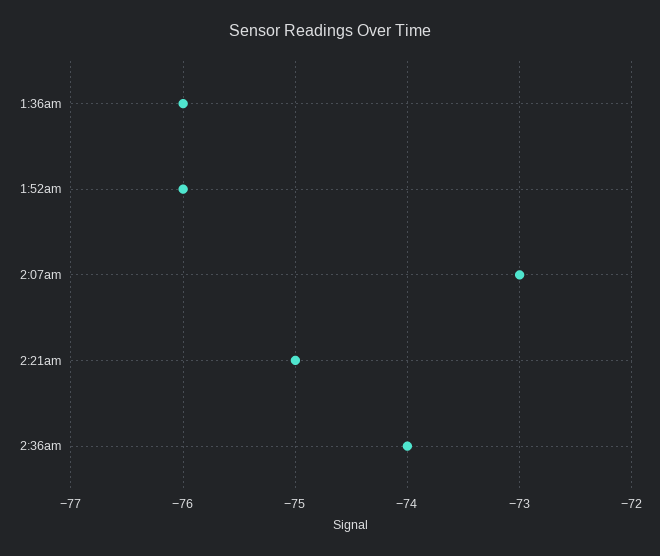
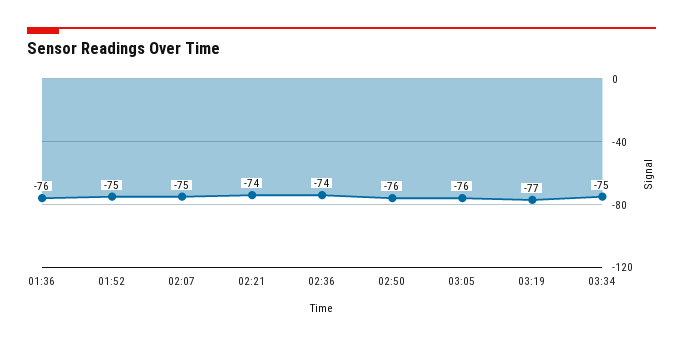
1:52am: -76 -> -75
2:07am: -73 -> -75
2:21am: -75 -> -74
02:50: none -> -76
03:05: none -> -76
03:19: none -> -77
03:34: none -> -75

